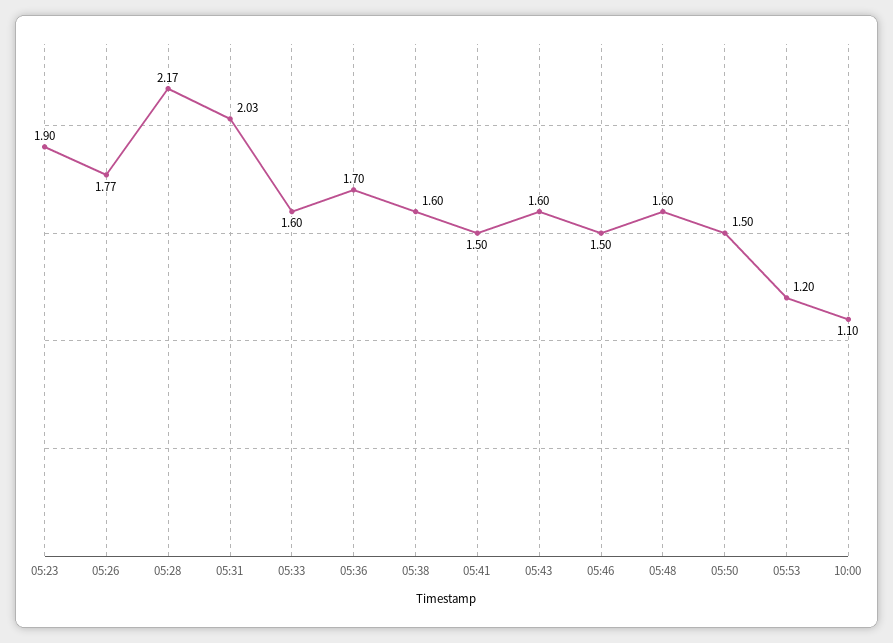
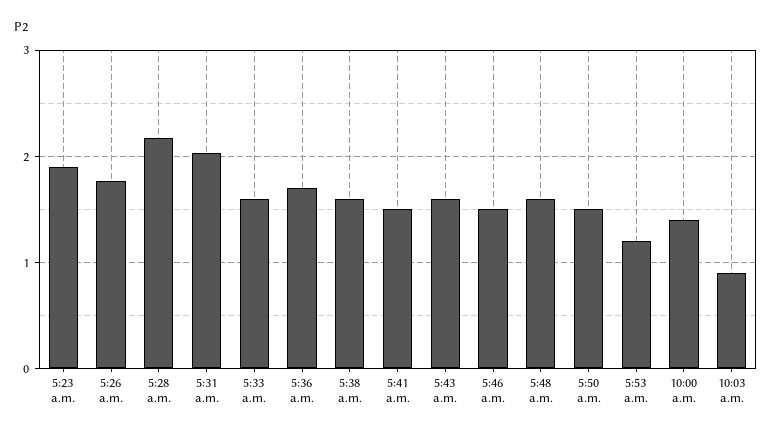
10:00: 1.1 -> 1.4
10:03 a.m.: none -> 0.9

